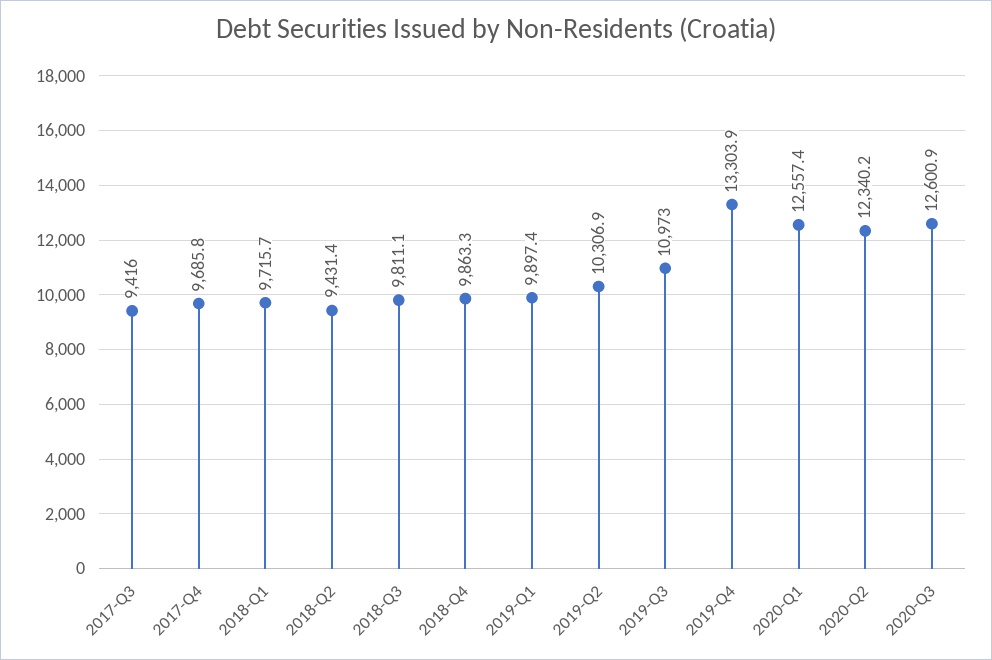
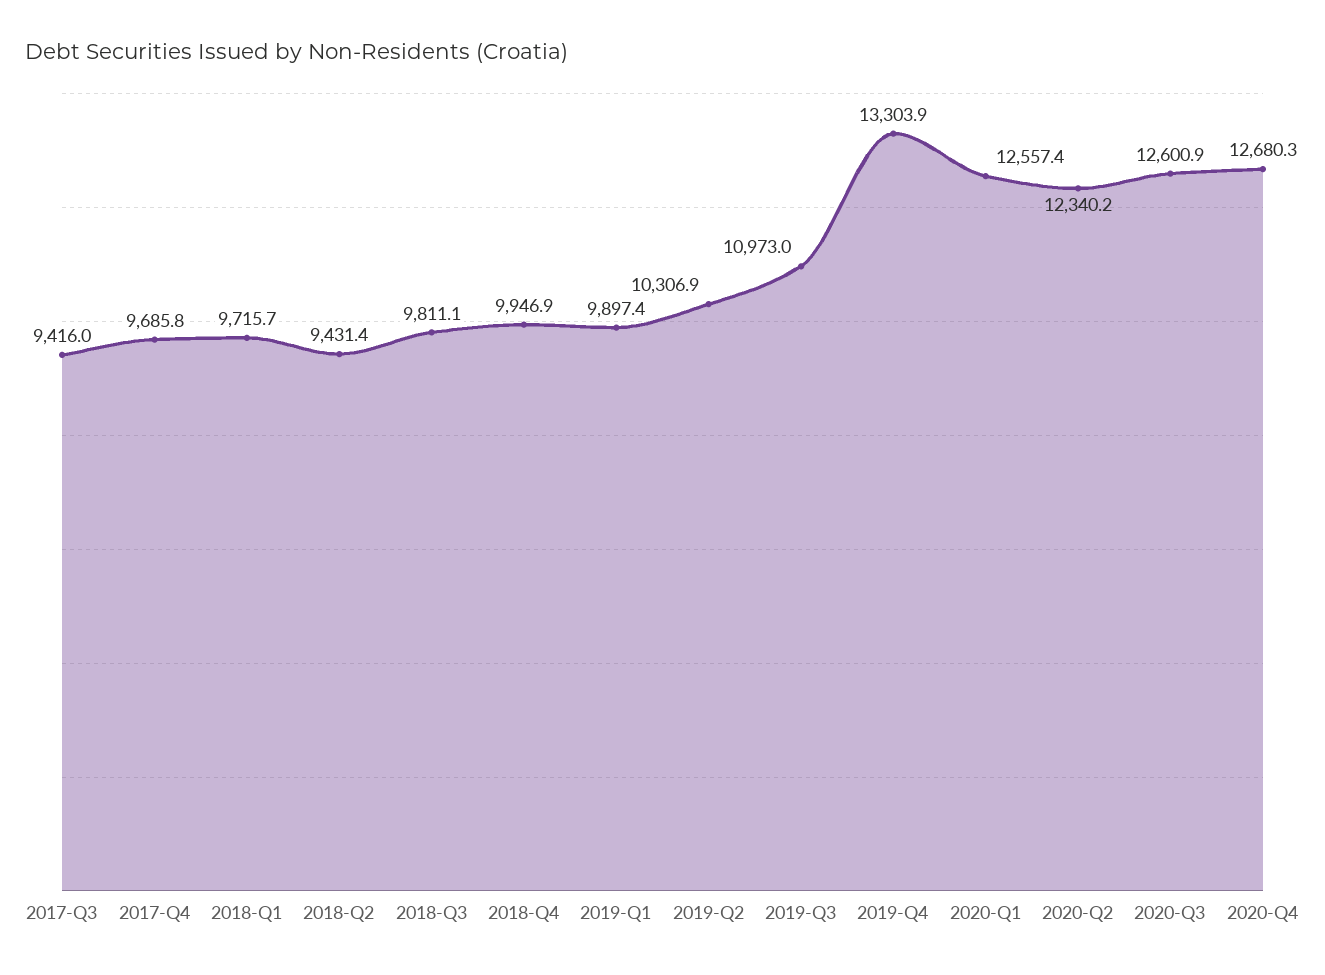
2018-Q4: 9863.3 -> 9946.9
2020-Q4: none -> 12680.3

